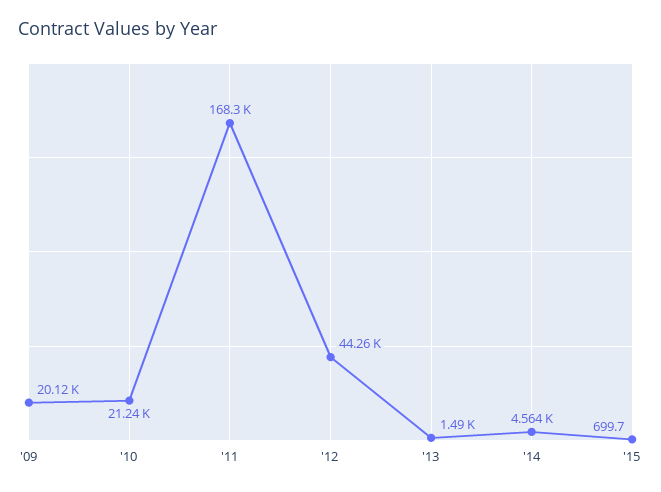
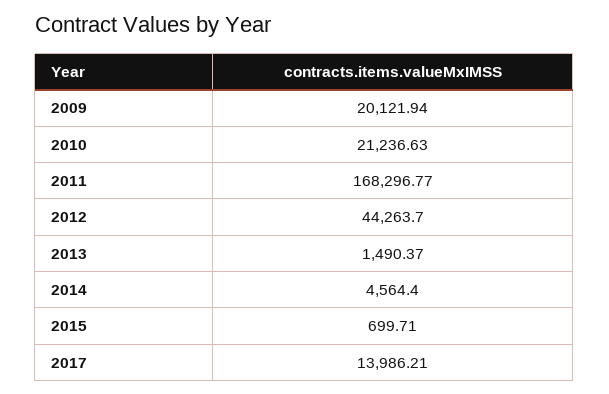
2017: none -> 13986.21

